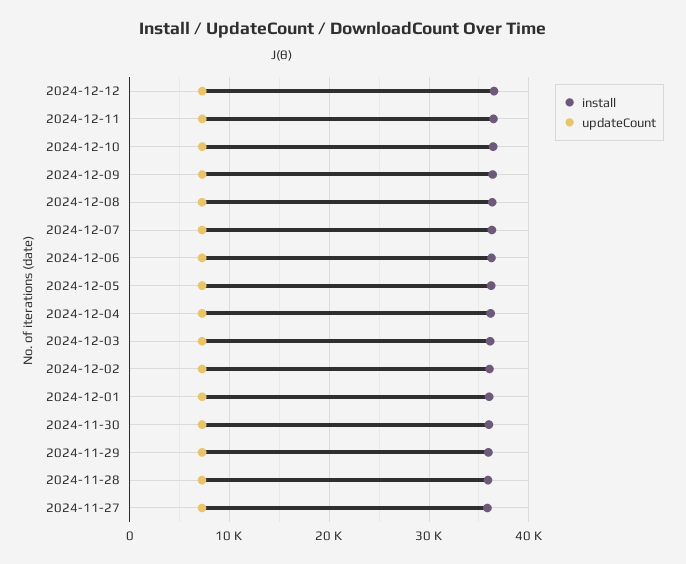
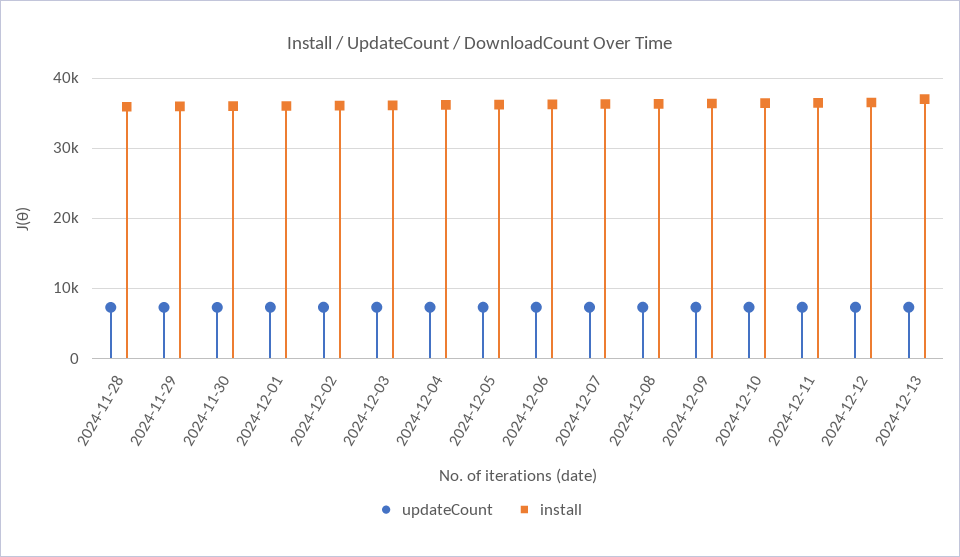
install, 2024-11-27: 36000 -> none
updateCount, 2024-11-27: 7000 -> none
updateCount, 2024-12-13: none -> 7000
install, 2024-12-13: none -> 37000

